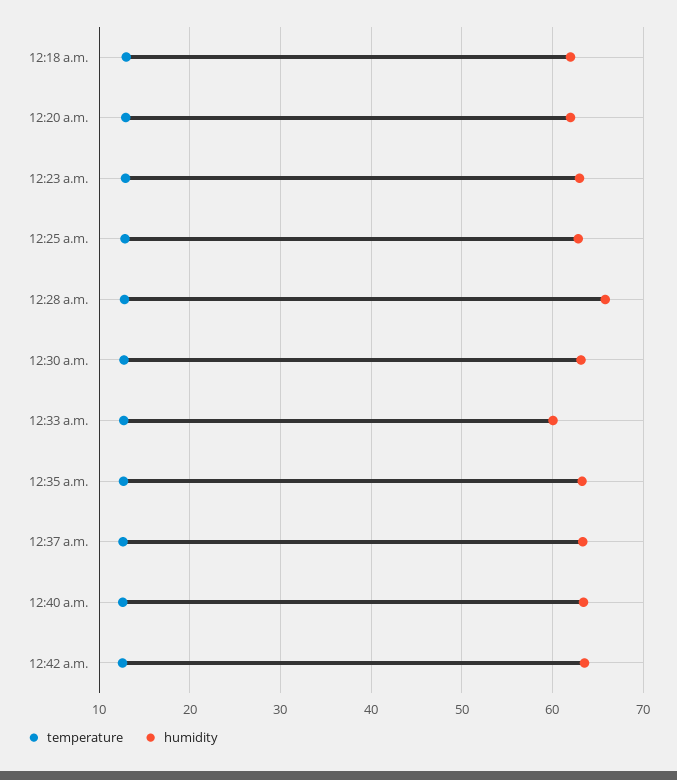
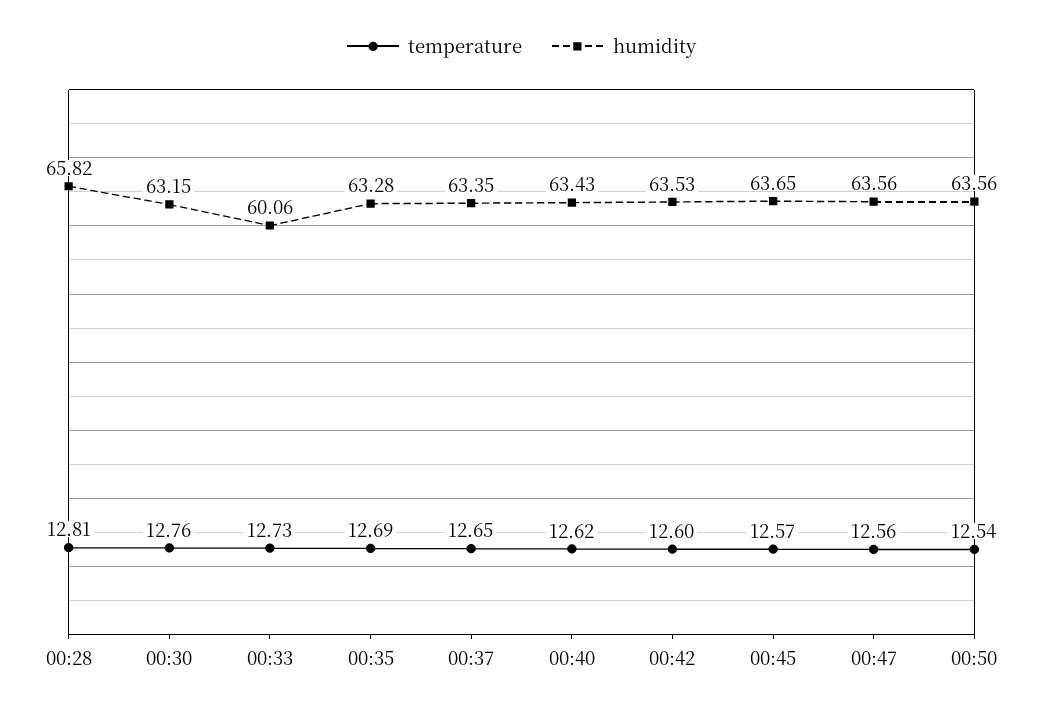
temperature, 12:18 a.m.: 13 -> none
humidity, 12:18 a.m.: 62 -> none
temperature, 12:20 a.m.: 13 -> none
humidity, 12:20 a.m.: 62 -> none
temperature, 12:23 a.m.: 13 -> none
humidity, 12:23 a.m.: 63 -> none
temperature, 12:25 a.m.: 13 -> none
humidity, 12:25 a.m.: 63 -> none
temperature, 00:45: none -> 12.57
humidity, 00:45: none -> 63.65
temperature, 00:47: none -> 12.56
humidity, 00:47: none -> 63.56
temperature, 00:50: none -> 12.54
humidity, 00:50: none -> 63.56

